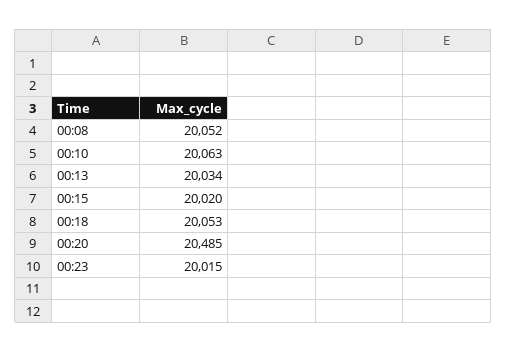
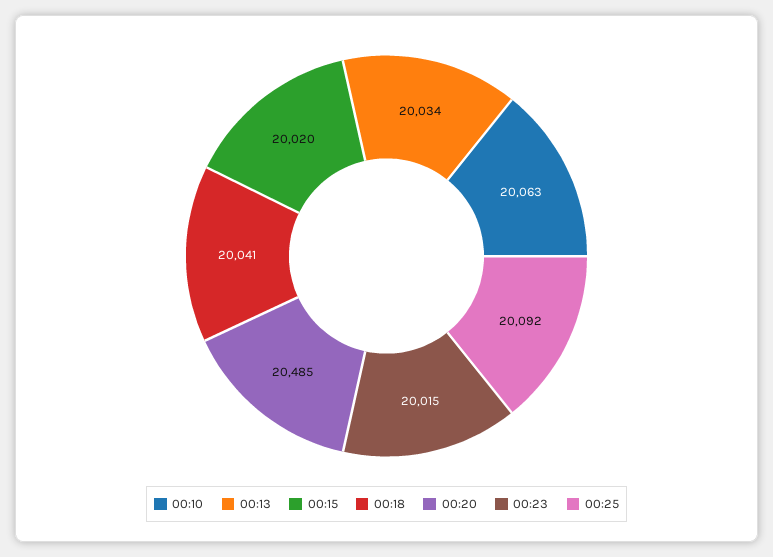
00:08: 20052 -> none
00:18: 20053 -> 20041
00:25: none -> 20092

